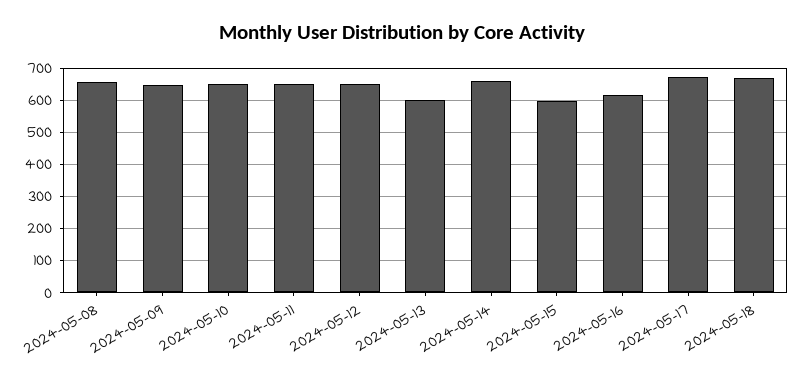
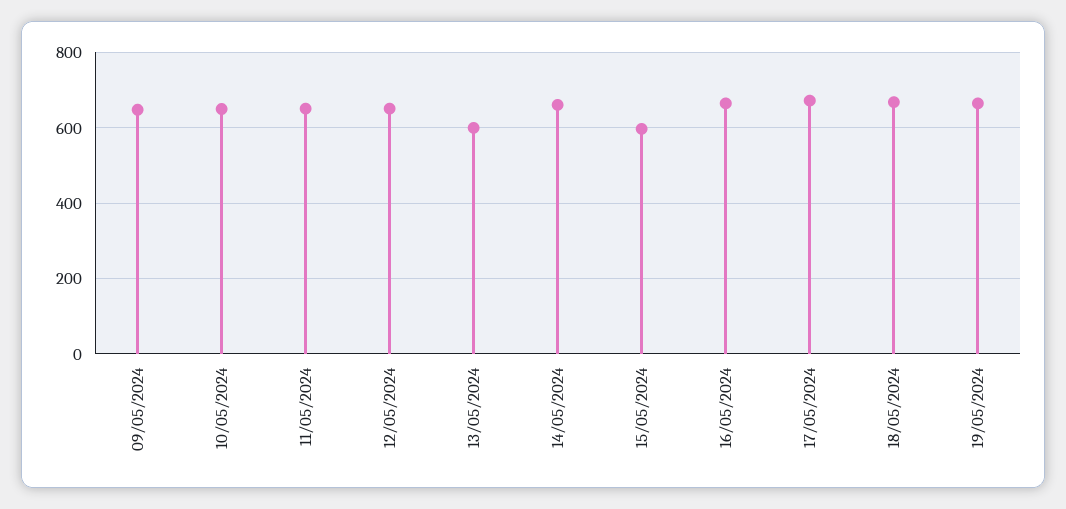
2024-05-08: 660 -> none
2024-05-16: 620 -> 660
19/05/2024: none -> 660

